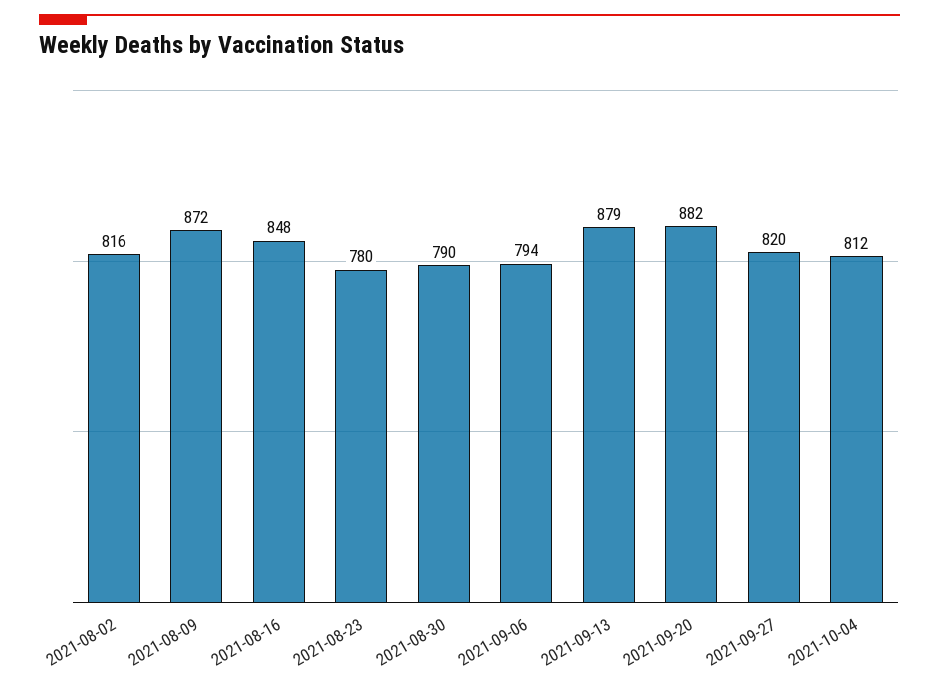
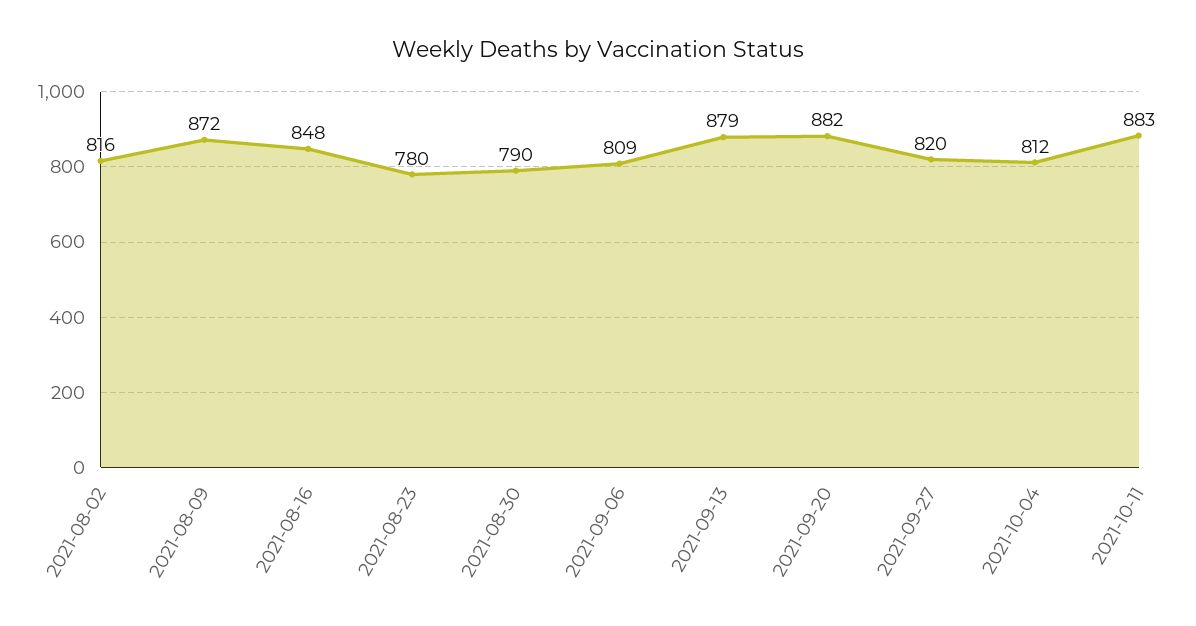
2021-09-06: 794 -> 809
2021-10-11: none -> 883

